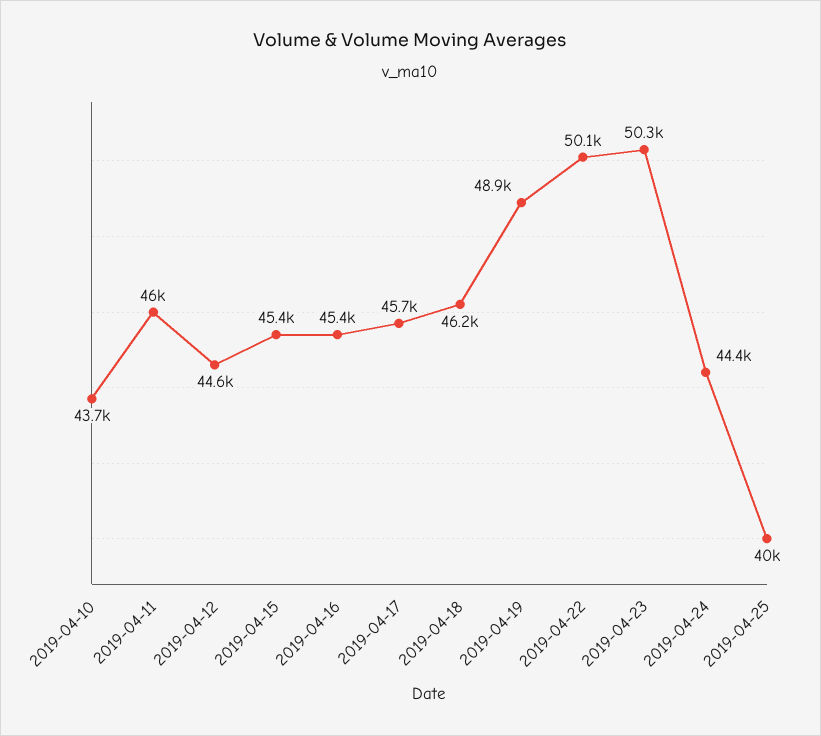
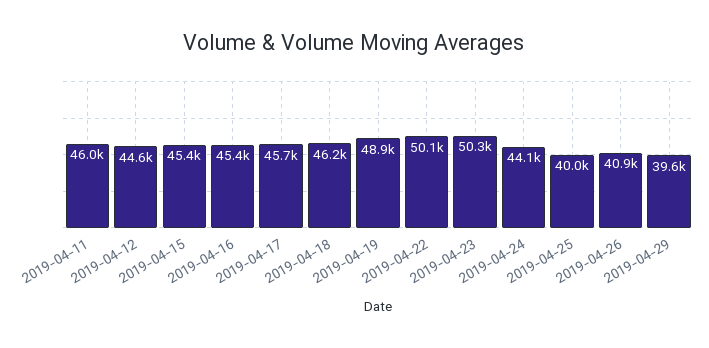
2019-04-10: 43700 -> none
2019-04-24: 44400 -> 44100
2019-04-26: none -> 40900
2019-04-29: none -> 39600

